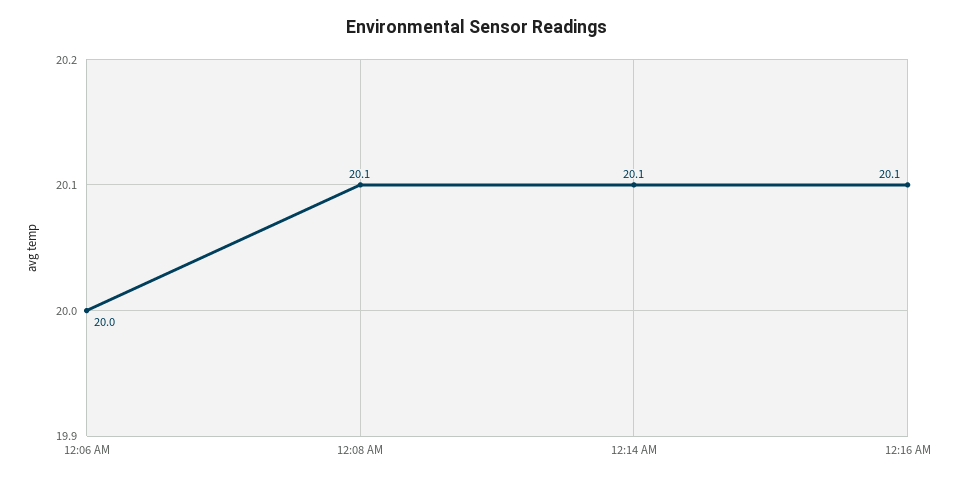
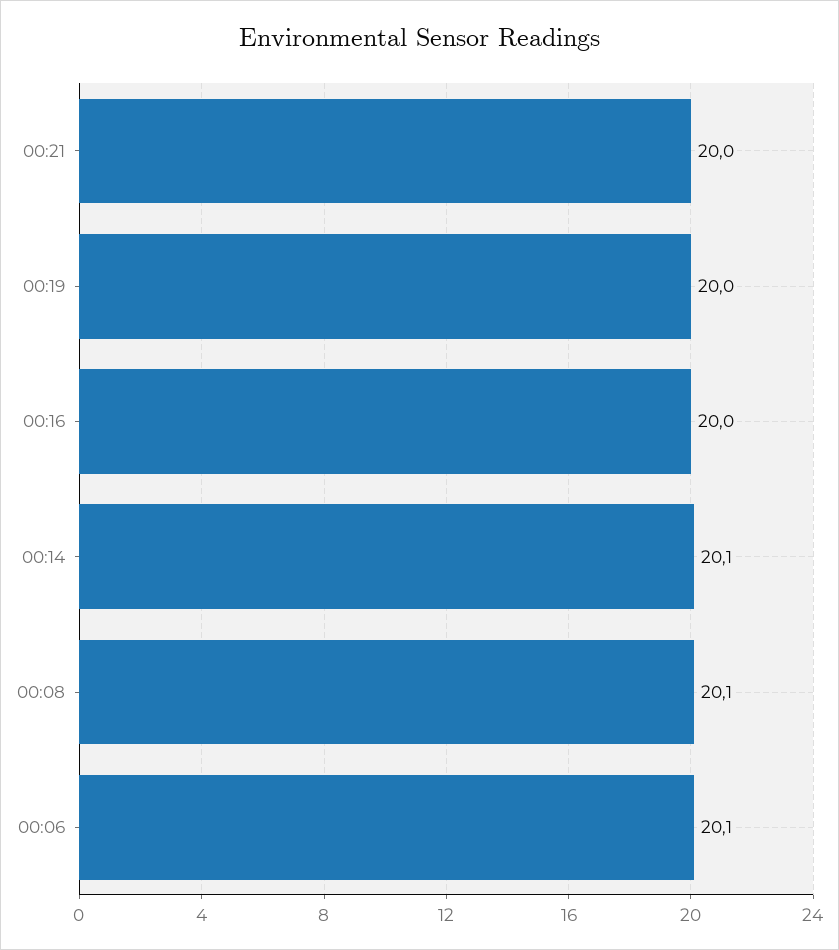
12:06 AM: 20 -> 20.1
12:16 AM: 20.1 -> 20
00:21: none -> 20
00:19: none -> 20

